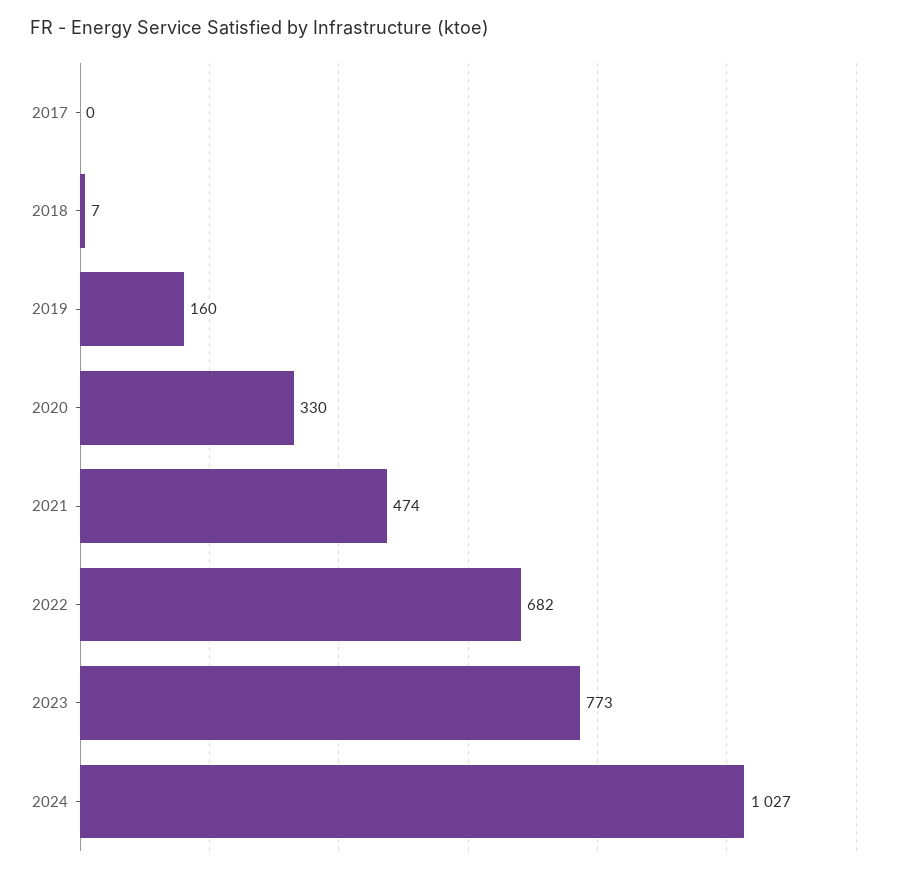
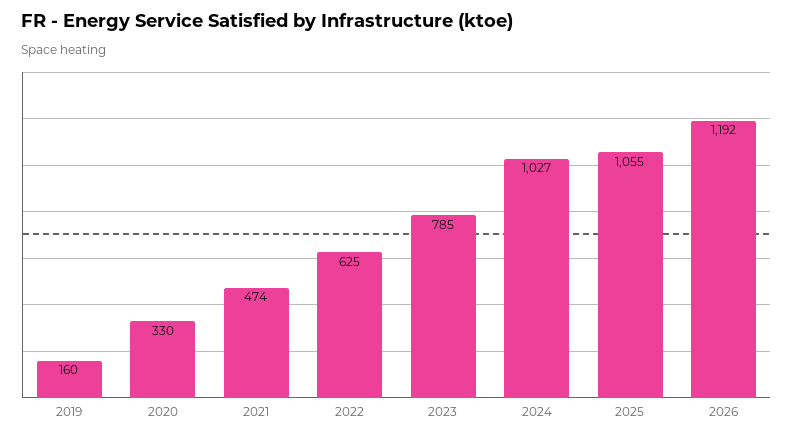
2017: 0 -> none
2018: 7 -> none
2022: 682 -> 625
2023: 773 -> 785
2025: none -> 1055
2026: none -> 1192

